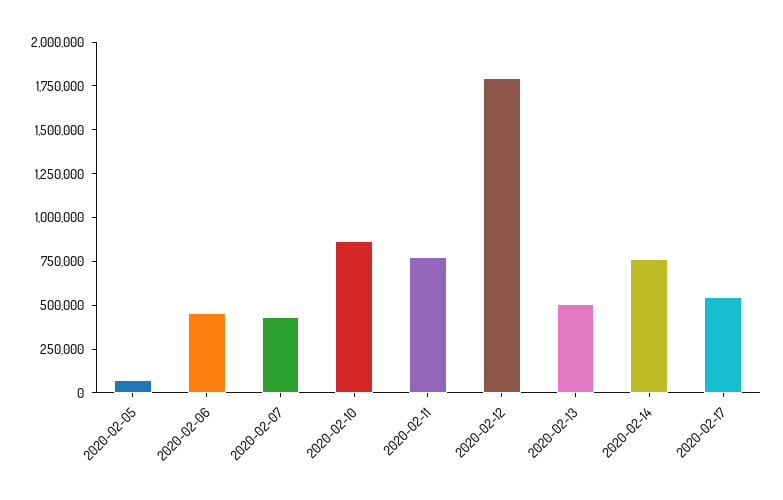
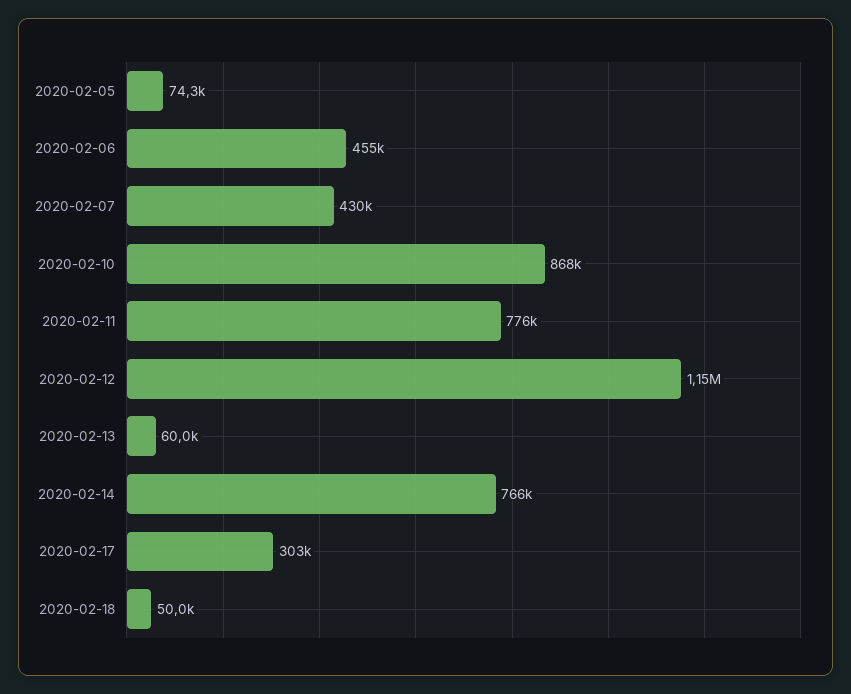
2020-02-12: 1800000 -> 1150000
2020-02-13: 500000 -> 60000
2020-02-17: 550000 -> 303000
2020-02-18: none -> 50000

